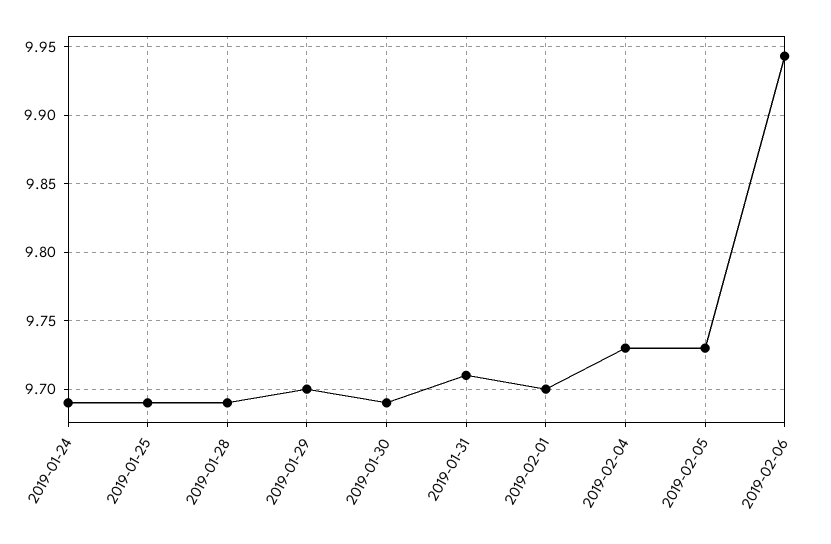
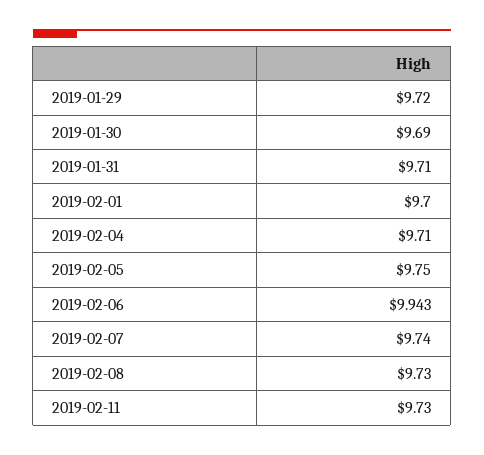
2019-01-24: 9.69 -> none
2019-01-25: 9.69 -> none
2019-01-28: 9.69 -> none
2019-01-29: 9.7 -> 9.72
2019-02-04: 9.73 -> 9.71
2019-02-05: 9.73 -> 9.75
2019-02-07: none -> 9.74
2019-02-08: none -> 9.73
2019-02-11: none -> 9.73

